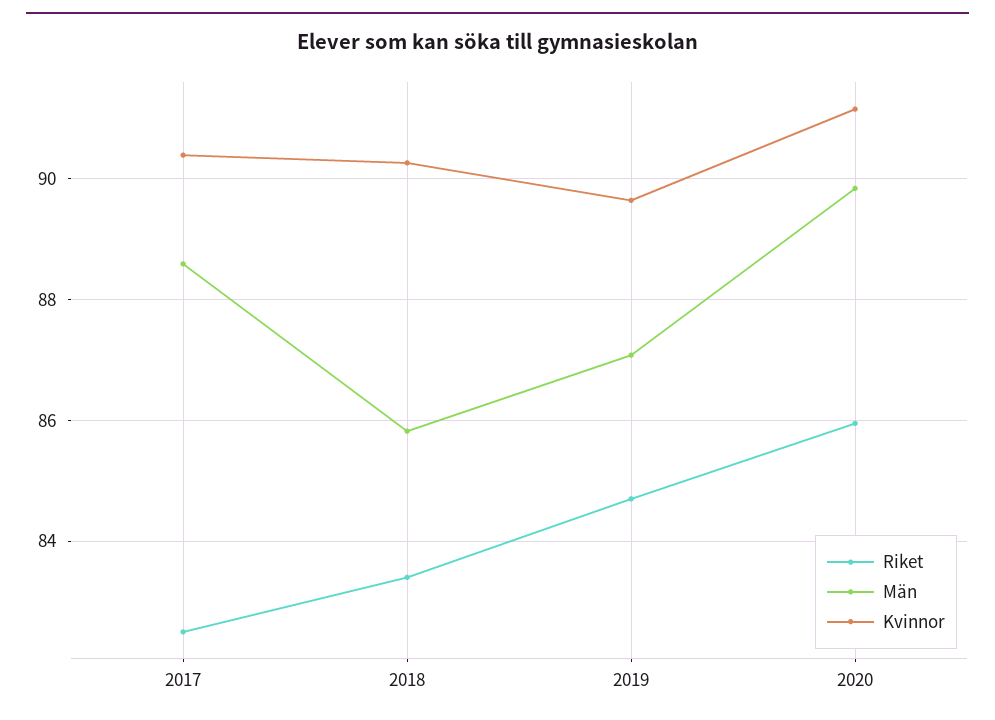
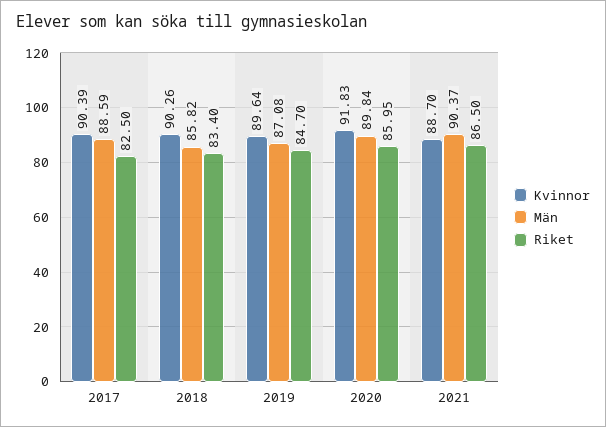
Kvinnor, 2020: 91.2 -> 91.83
Kvinnor, 2021: none -> 88.7
Män, 2021: none -> 90.37
Riket, 2021: none -> 86.5

